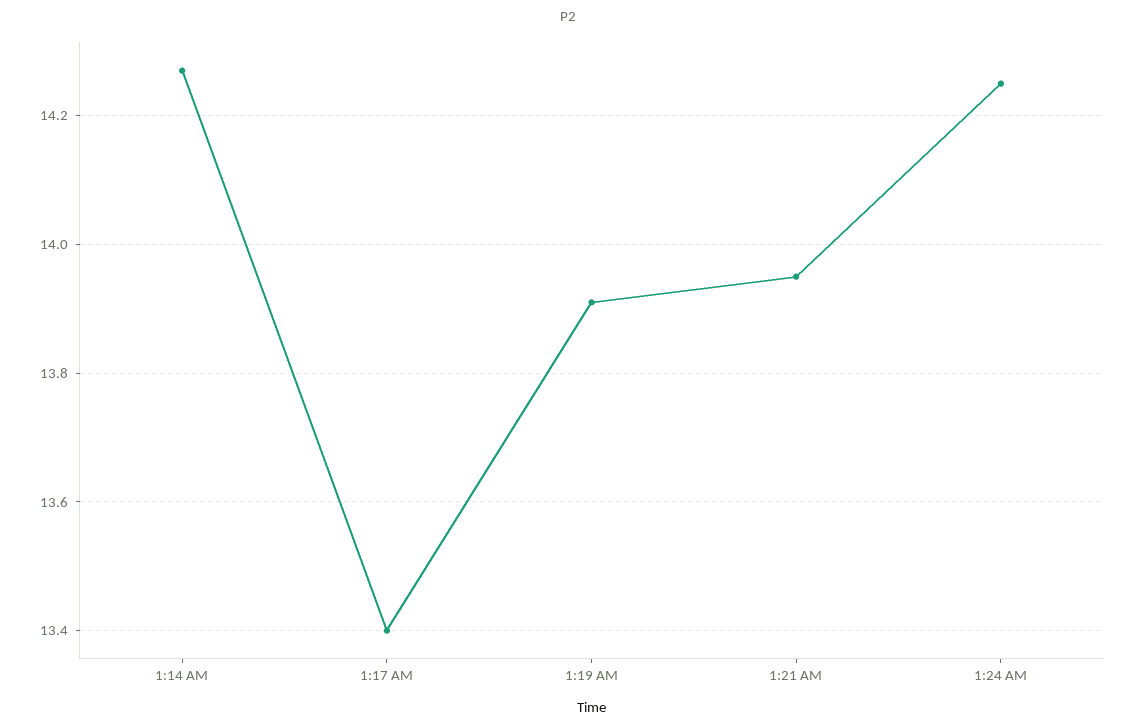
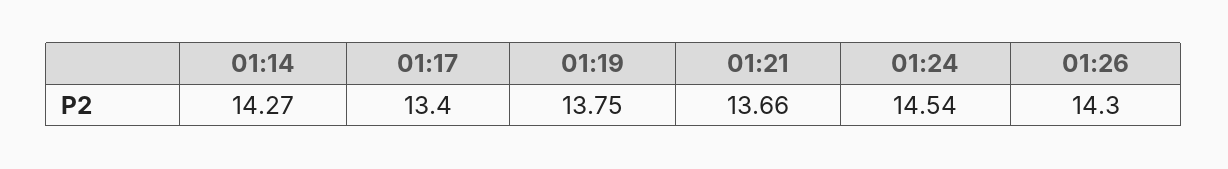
1:19 AM: 13.9 -> 13.75
1:21 AM: 13.95 -> 13.66
1:24 AM: 14.25 -> 14.54
01:26: none -> 14.3

